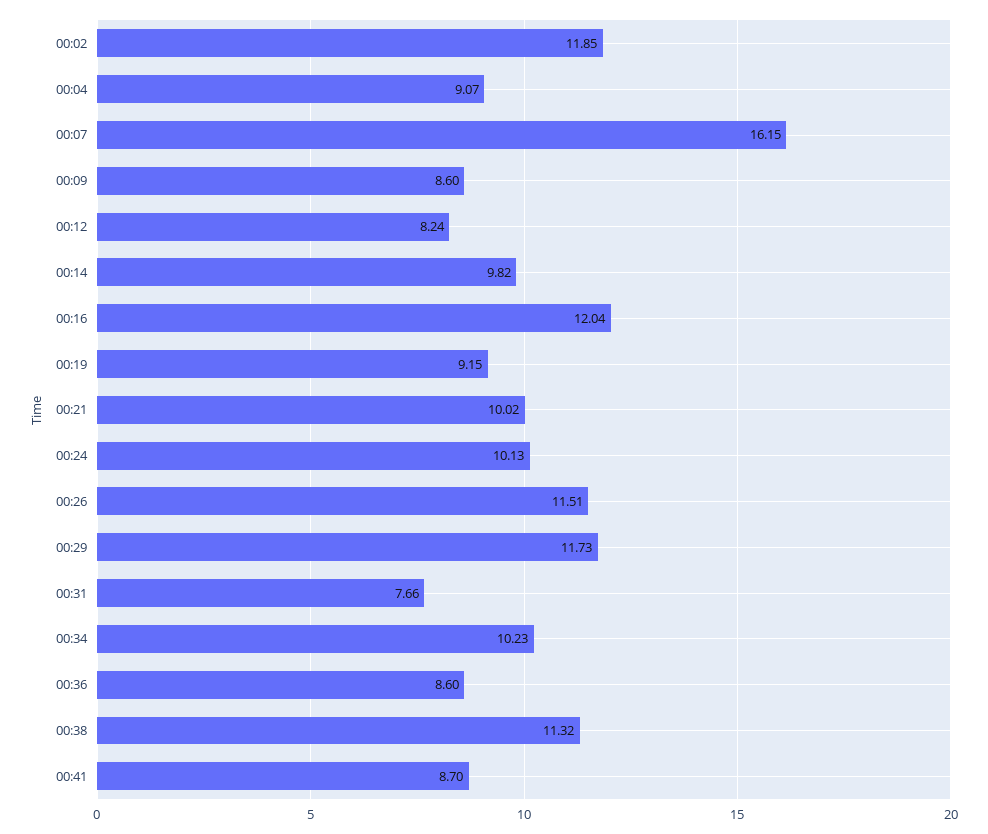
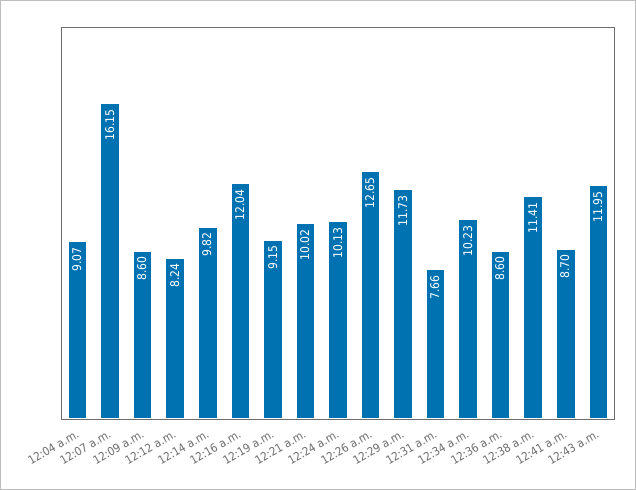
00:02: 11.85 -> none
00:26: 11.51 -> 12.65
00:38: 11.32 -> 11.41
12:43 a.m.: none -> 11.95

